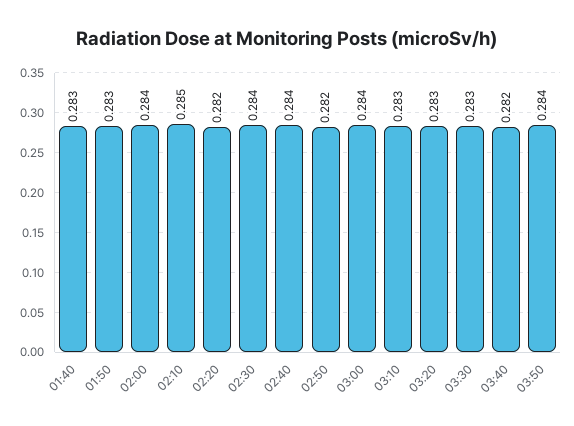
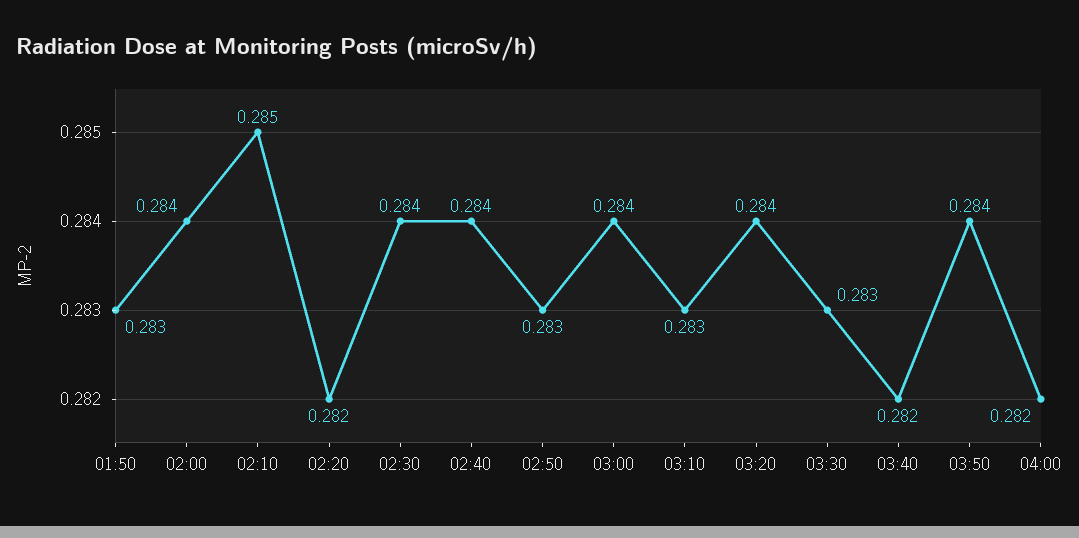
01:40: 0.283 -> none
02:50: 0.282 -> 0.283
03:20: 0.283 -> 0.284
04:00: none -> 0.282

